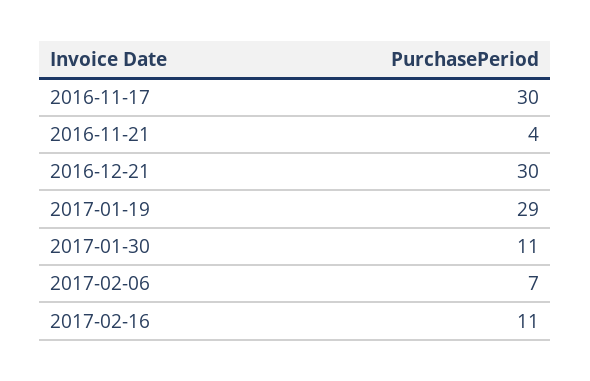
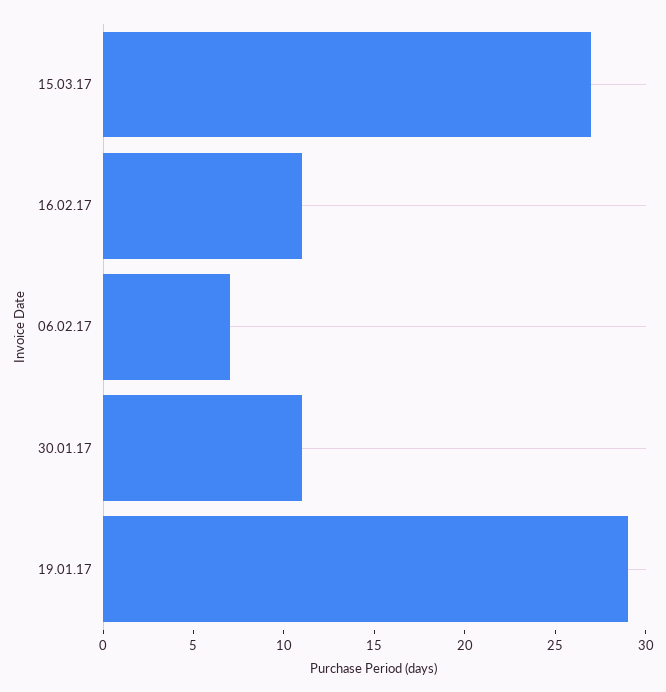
2016-11-17: 30 -> none
2016-11-21: 4 -> none
2016-12-21: 30 -> none
15.03.17: none -> 27

